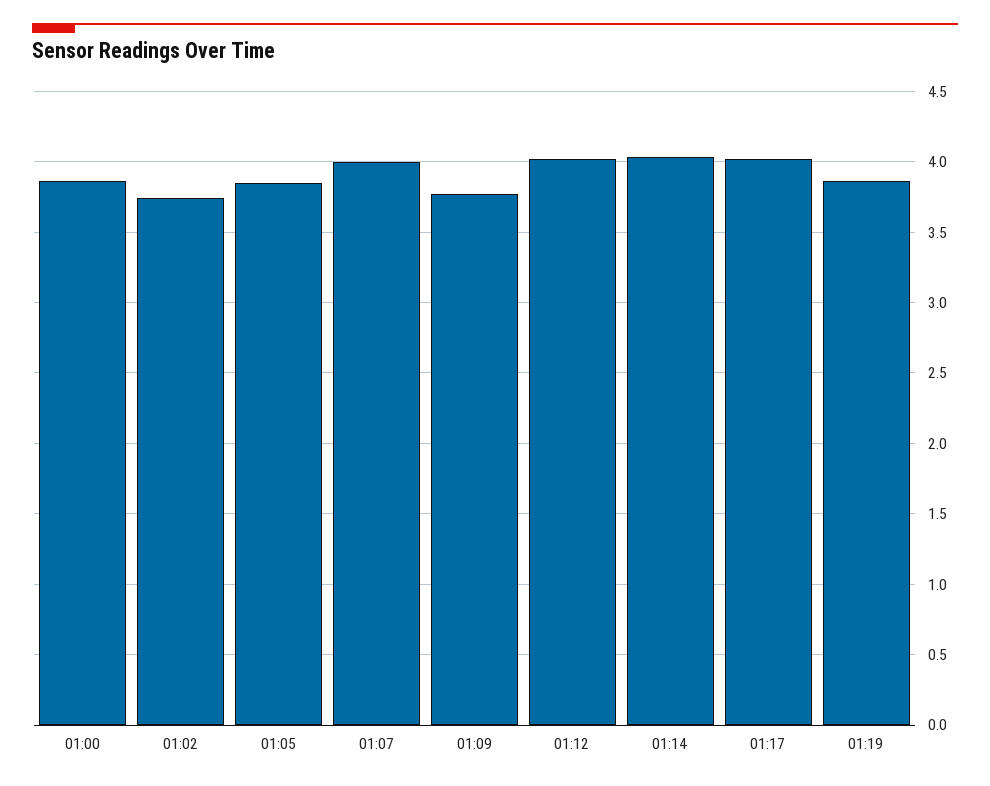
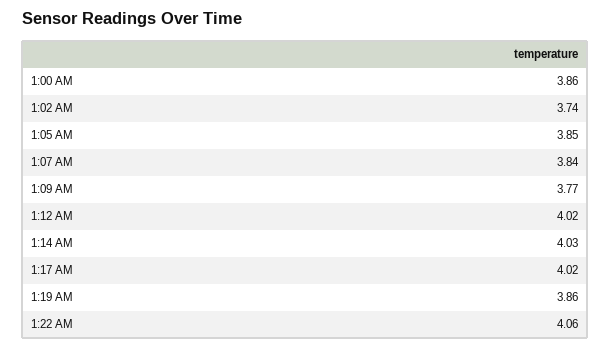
01:07: 4 -> 3.84
1:22 AM: none -> 4.06

